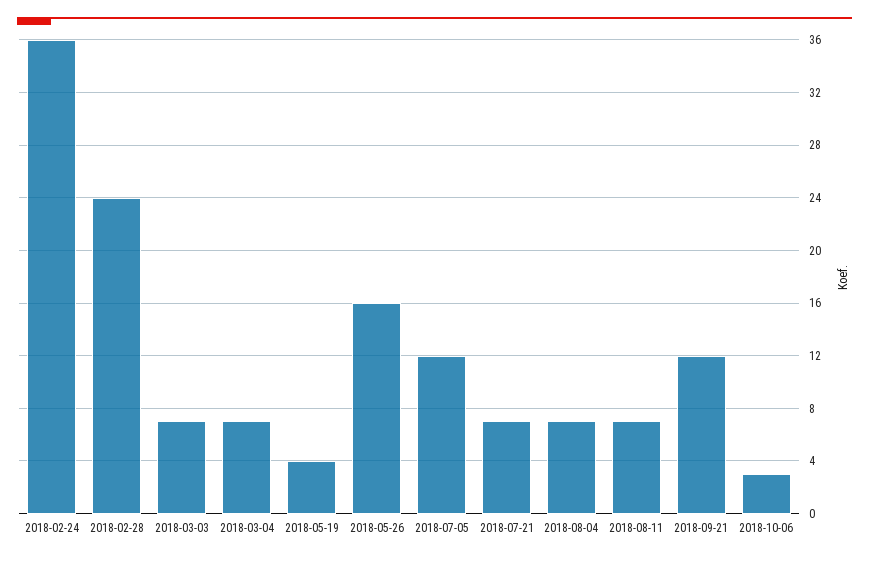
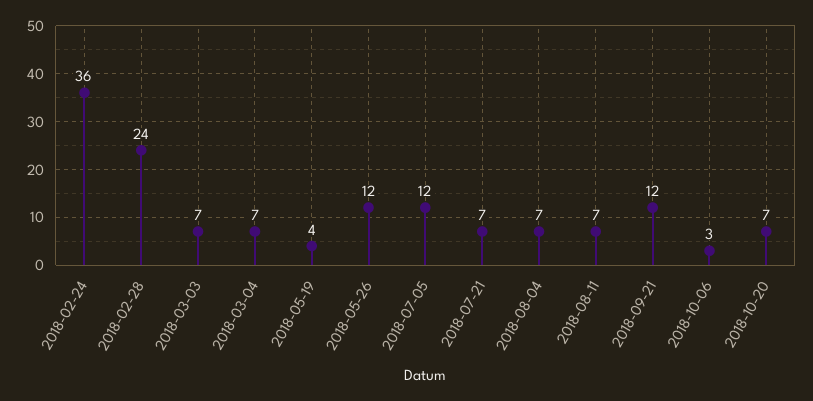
2018-05-26: 16 -> 12
2018-10-20: none -> 7

